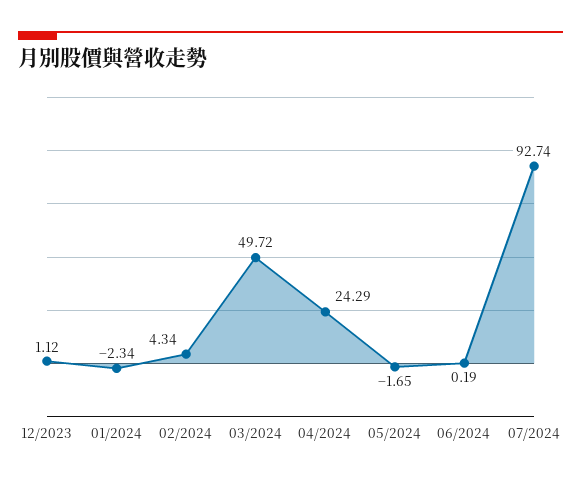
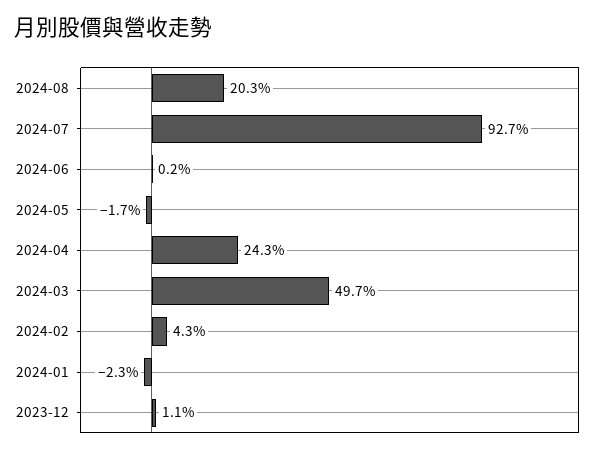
2024-08: none -> 20.3

